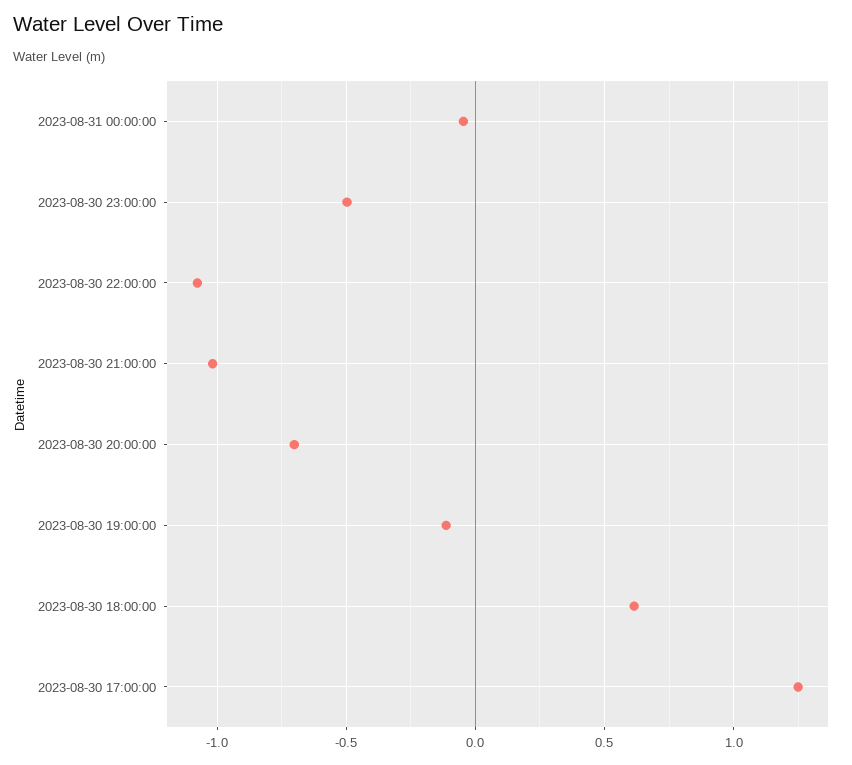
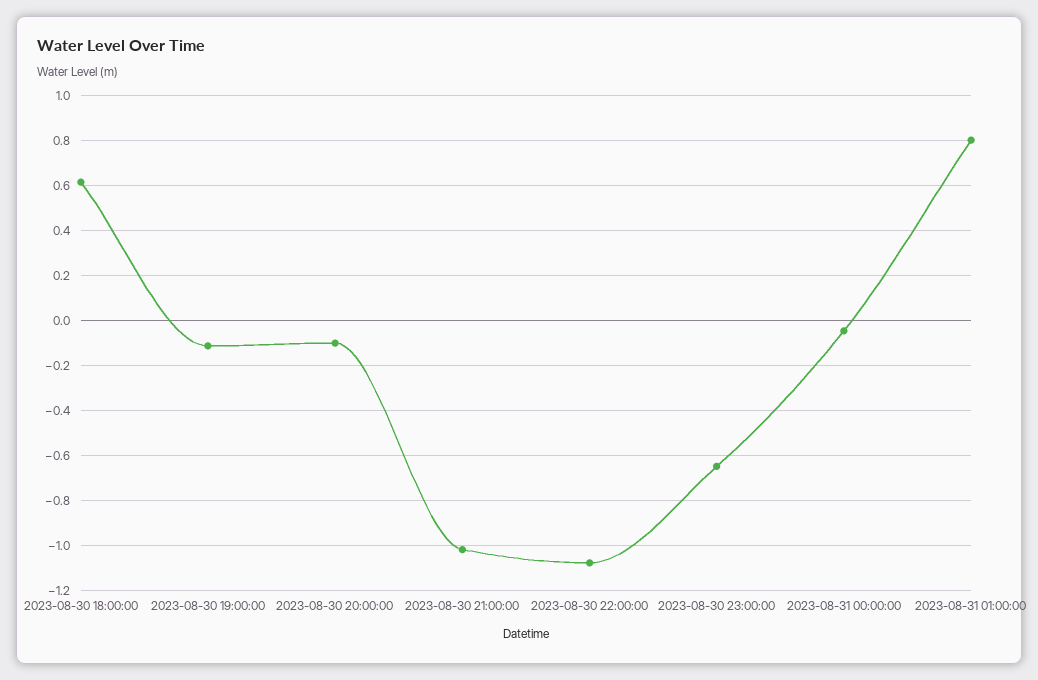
2023-08-30 23:00:00: -0.5 -> -0.65
2023-08-30 20:00:00: -0.7 -> -0.1
2023-08-30 17:00:00: 1.25 -> none
2023-08-31 01:00:00: none -> 0.8

